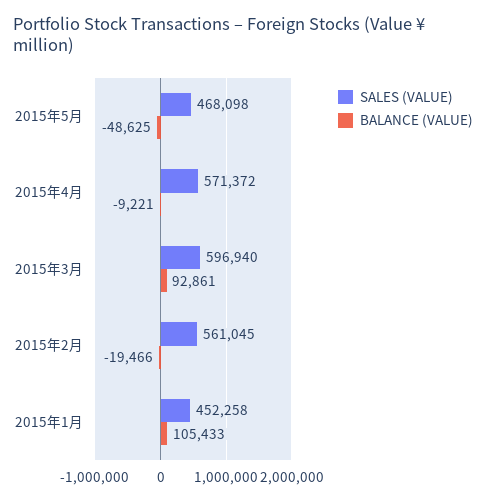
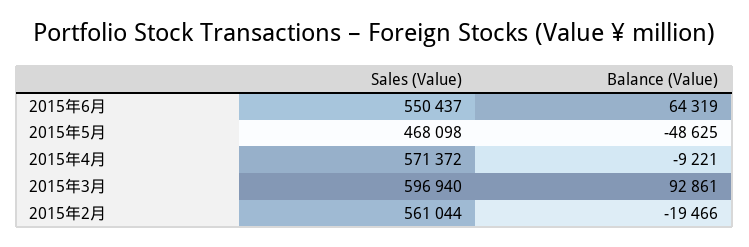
SALES (VALUE), 2015年2月: 561045 -> 561044
SALES (VALUE), 2015年1月: 452258 -> none
BALANCE (VALUE), 2015年1月: 105433 -> none
SALES (VALUE), 2015年6月: none -> 550437
BALANCE (VALUE), 2015年6月: none -> 64319

